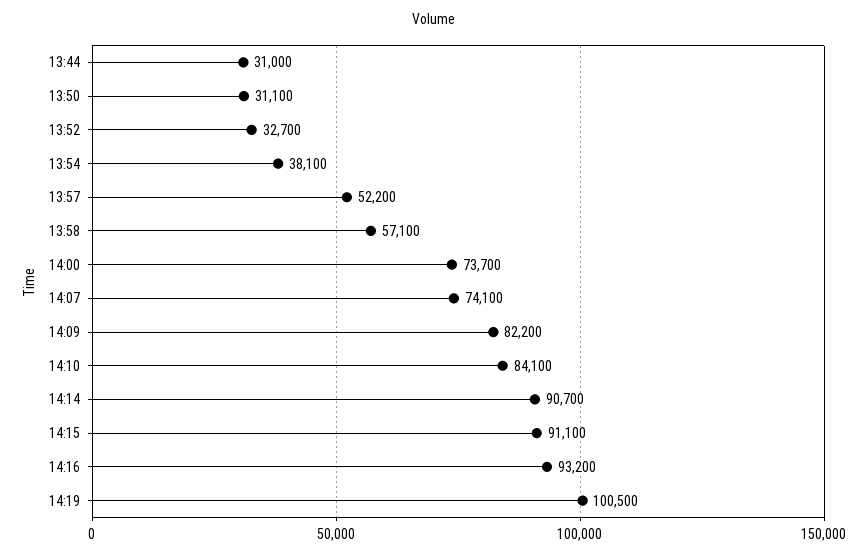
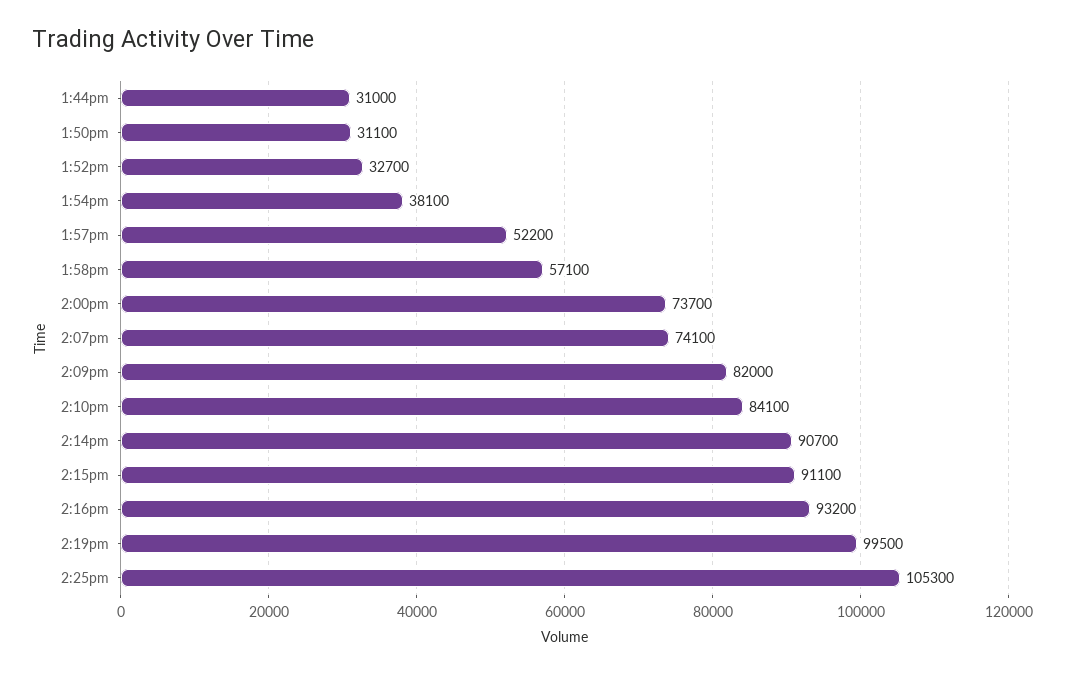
14:09: 82200 -> 82000
14:19: 100500 -> 99500
2:25pm: none -> 105300

